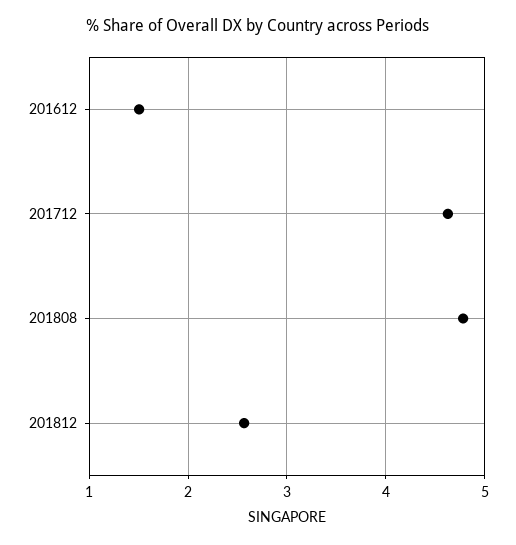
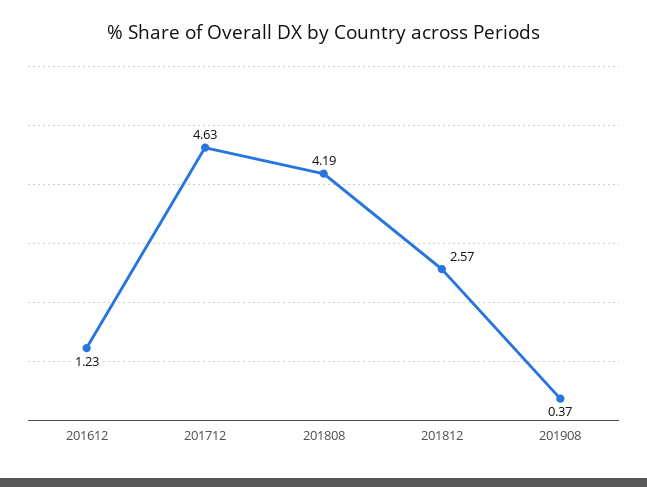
201612: 1.5 -> 1.23
201808: 4.8 -> 4.19
201908: none -> 0.37

